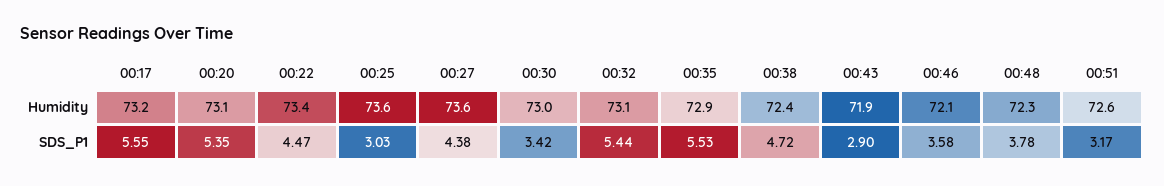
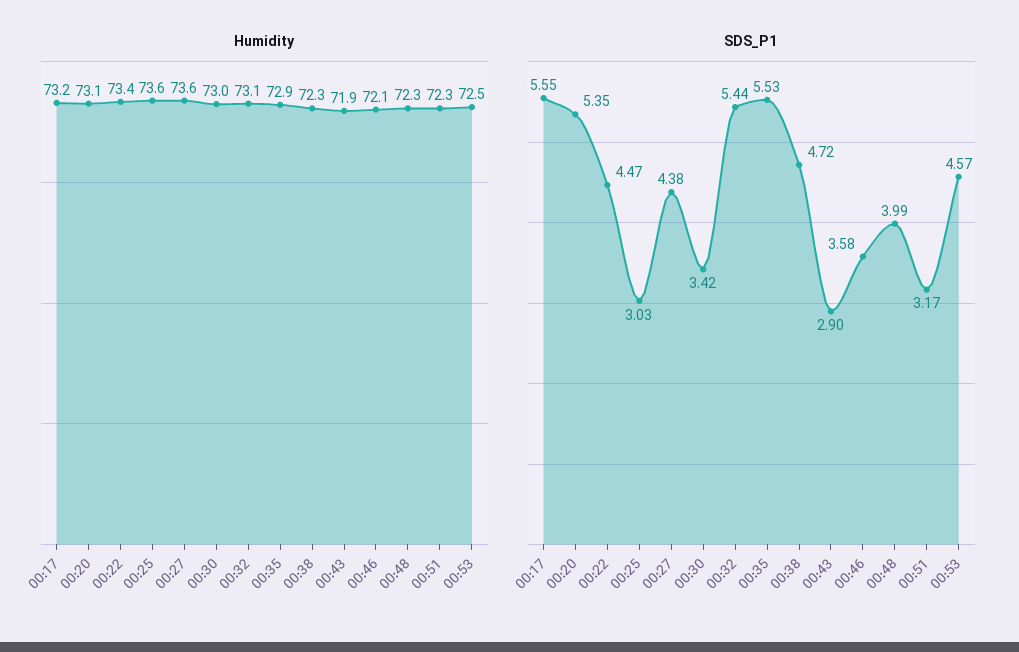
Humidity, 00:38: 72.4 -> 72.3
Humidity, 00:51: 72.6 -> 72.3
SDS_P1, 00:48: 3.78 -> 3.99
Humidity, 00:53: none -> 72.5
SDS_P1, 00:53: none -> 4.57

